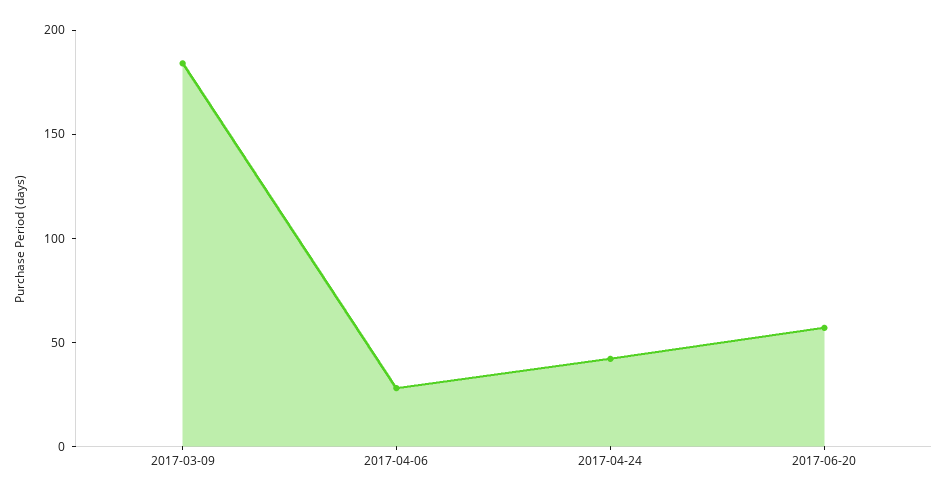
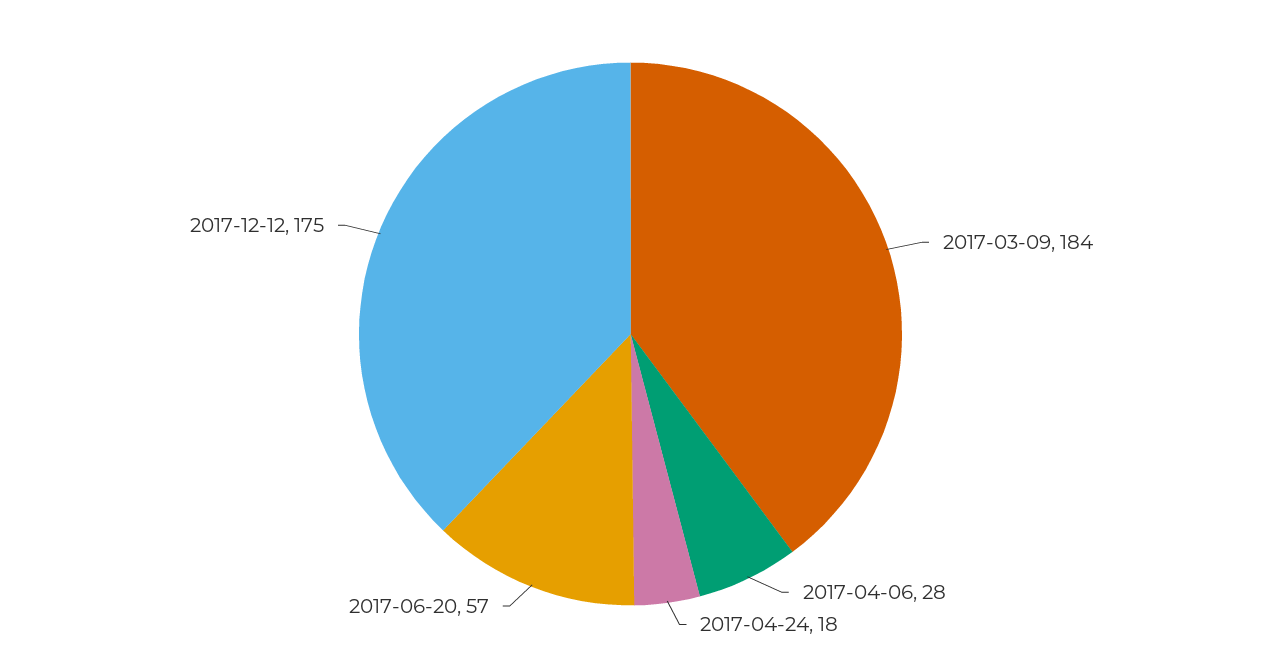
2017-04-24: 40 -> 18
2017-12-12: none -> 175

